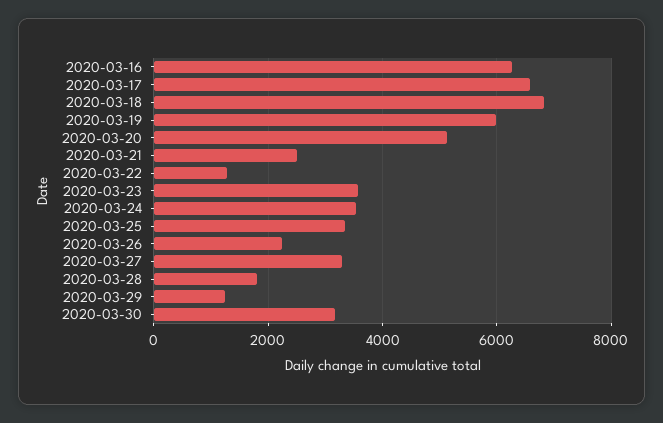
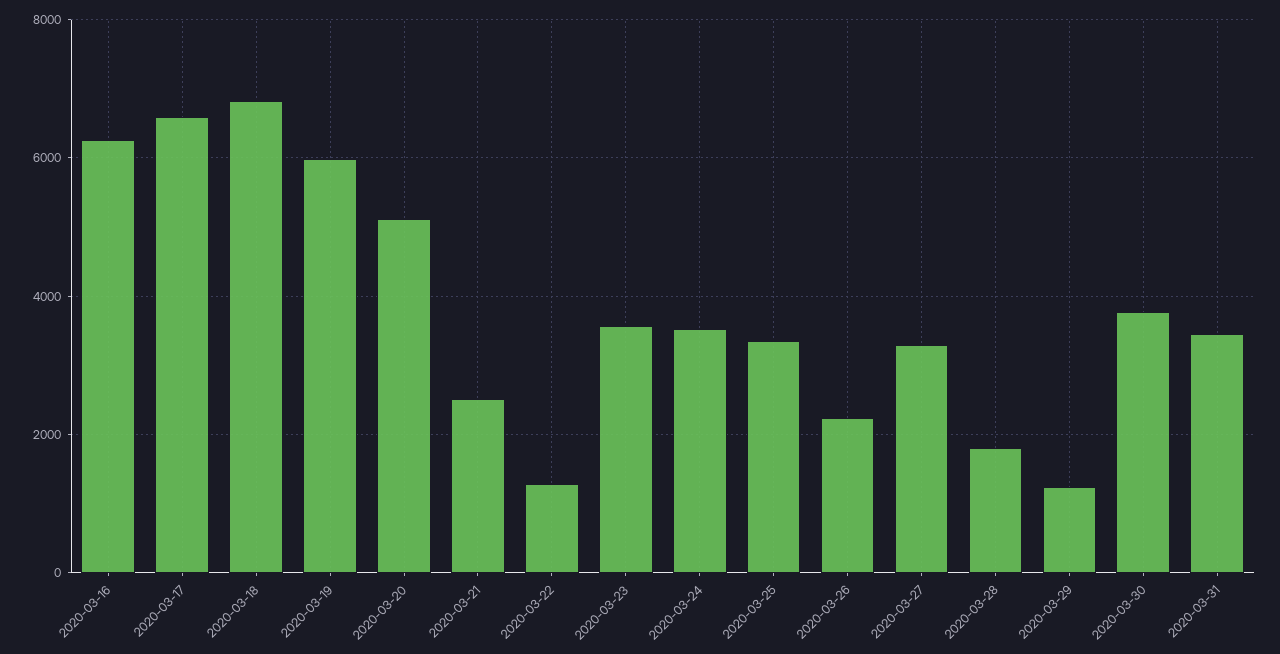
2020-03-30: 3200 -> 3800
2020-03-31: none -> 3400

